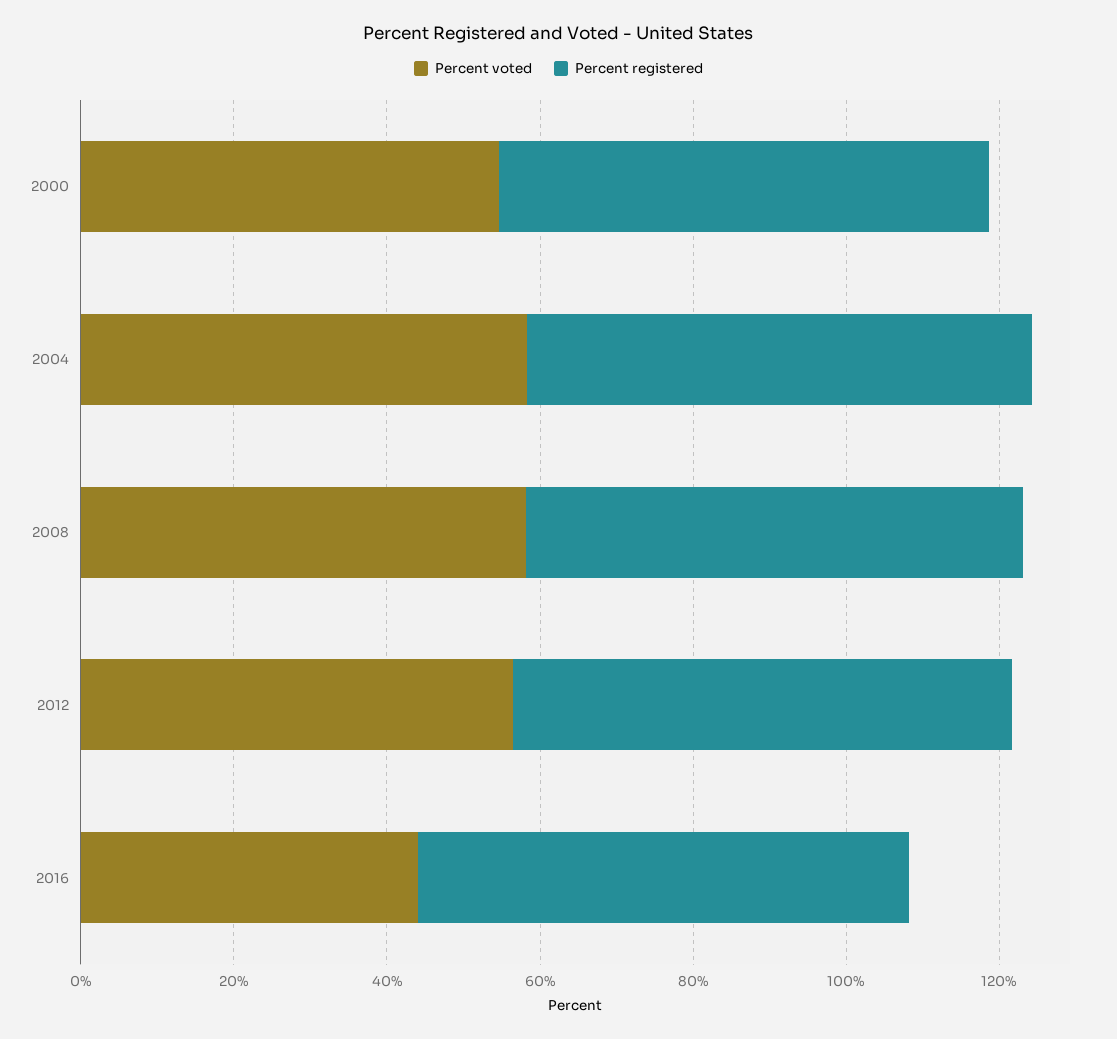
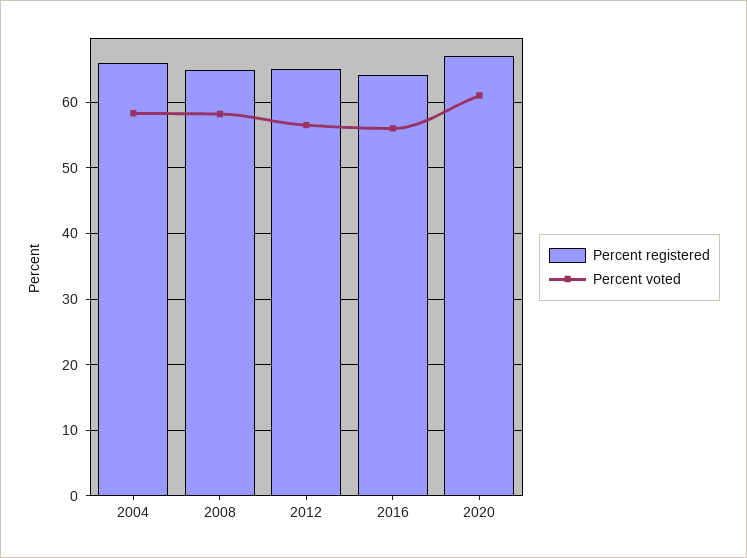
Percent voted, 2000: 55 -> none
Percent registered, 2000: 65 -> none
Percent voted, 2016: 45 -> 56
Percent registered, 2020: none -> 67
Percent voted, 2020: none -> 61

